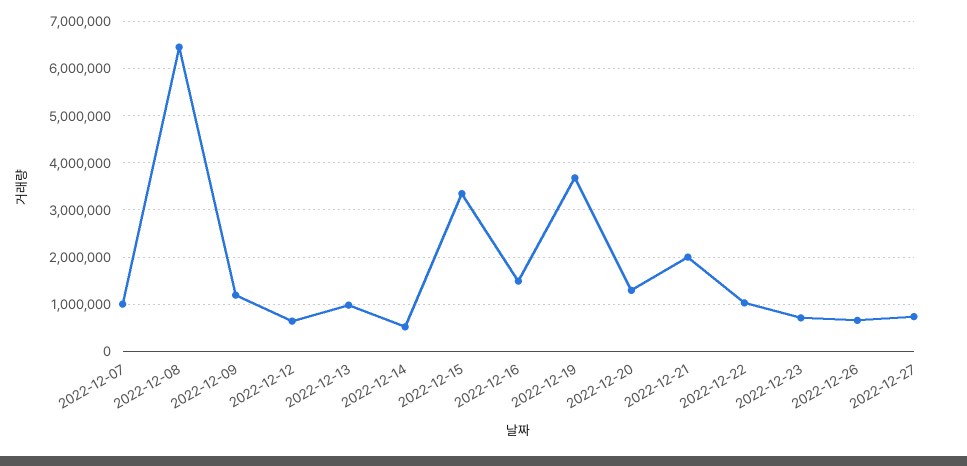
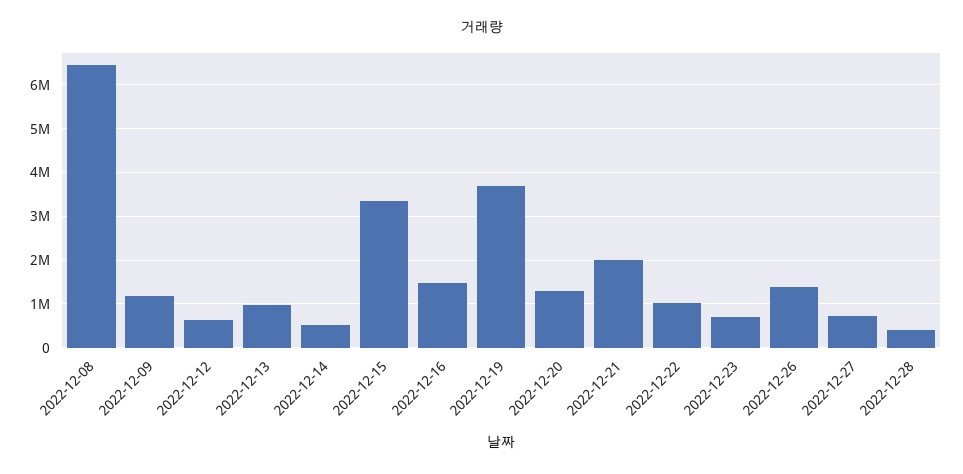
2022-12-07: 1000000 -> none
2022-12-26: 600000 -> 1400000
2022-12-28: none -> 400000

